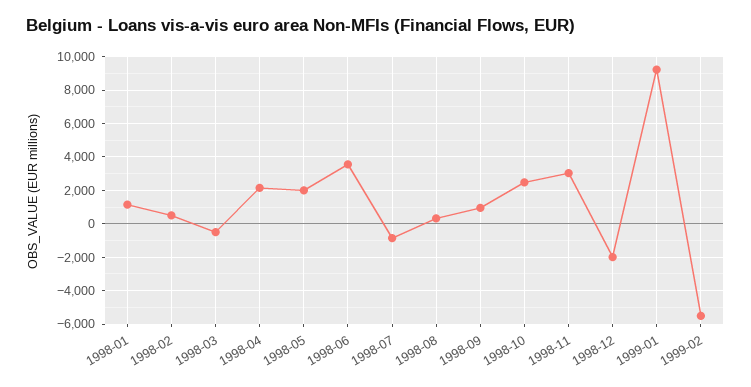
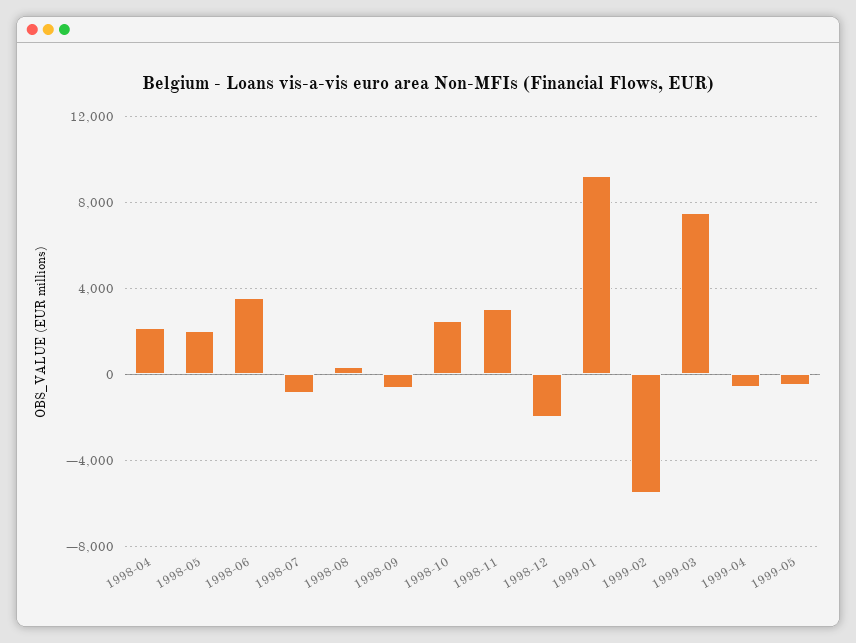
1998-01: 1000 -> none
1998-02: 500 -> none
1998-03: -500 -> none
1998-09: 1000 -> -500
1999-03: none -> 7500
1999-04: none -> -500
1999-05: none -> -500

